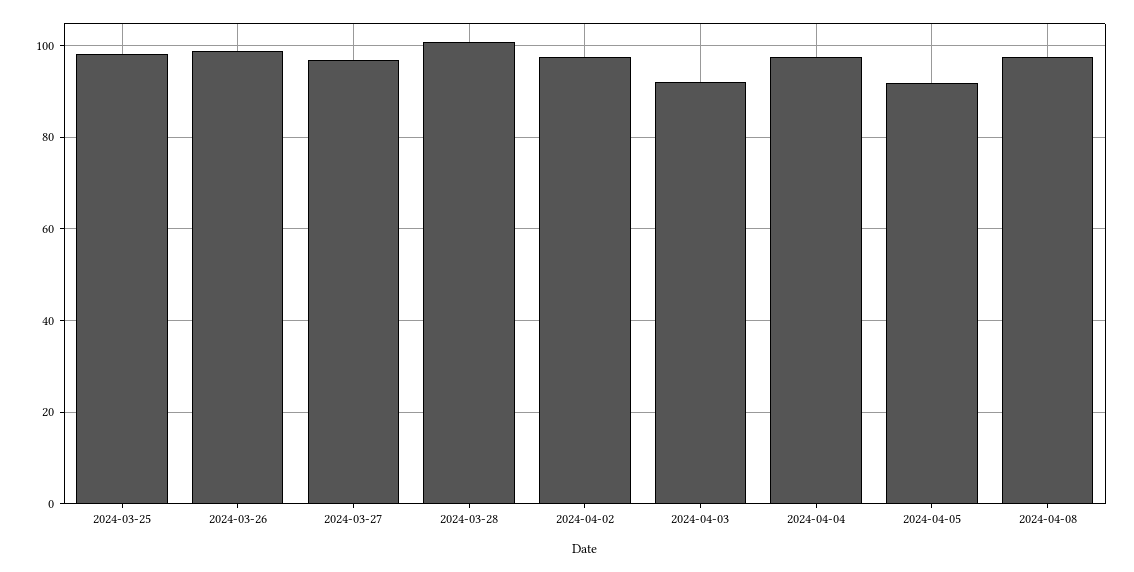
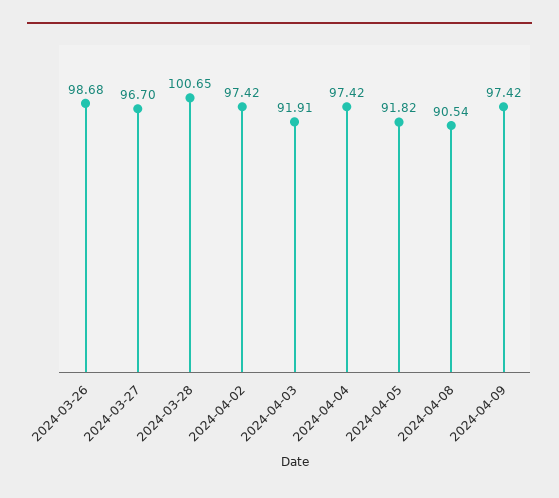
2024-03-25: 98 -> none
2024-04-08: 98 -> 90.54
2024-04-09: none -> 97.42

